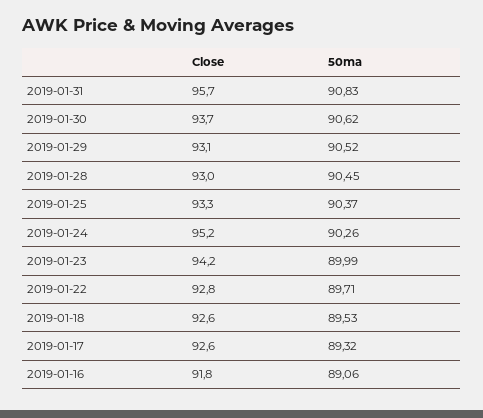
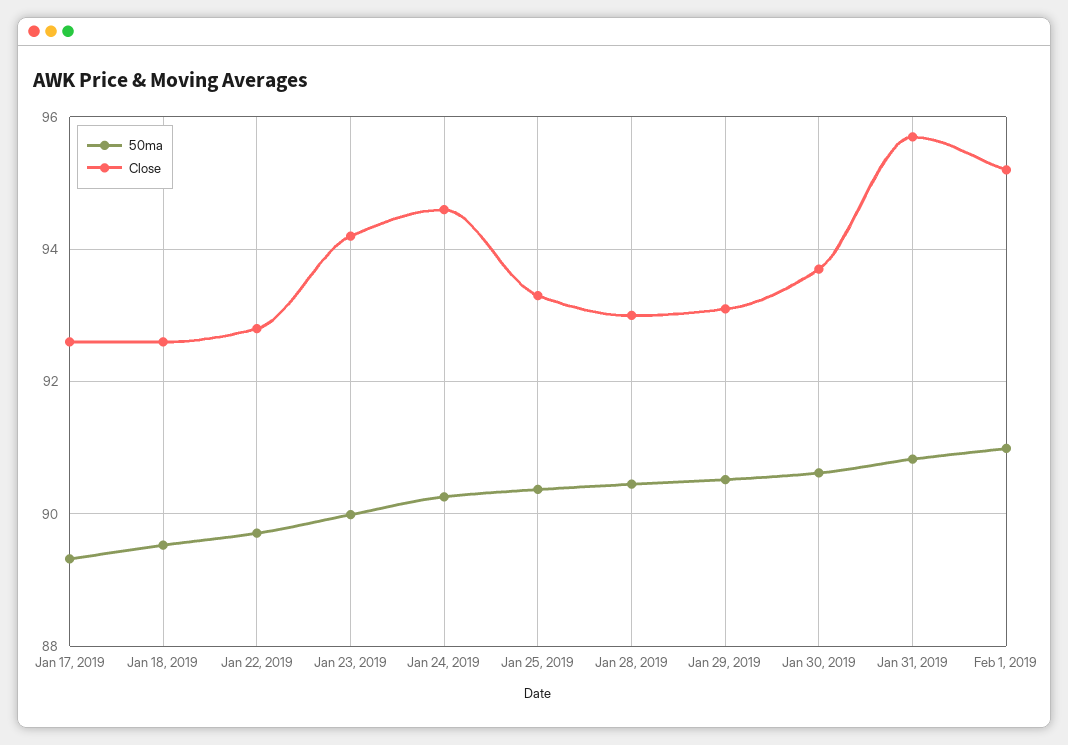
Close, 2019-01-24: 95.2 -> 94.6
Close, 2019-01-16: 91.8 -> none
50ma, 2019-01-16: 89.06 -> none
50ma, Feb 1, 2019: none -> 91
Close, Feb 1, 2019: none -> 95.2

